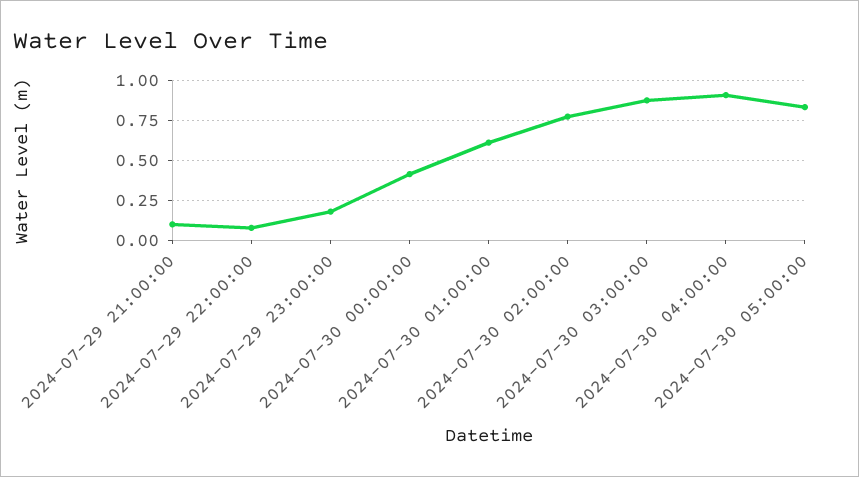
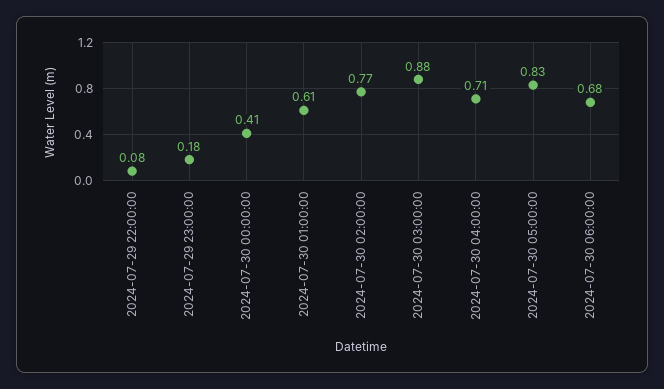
2024-07-29 21:00:00: 0.1 -> none
2024-07-30 04:00:00: 0.9 -> 0.71
2024-07-30 06:00:00: none -> 0.68

